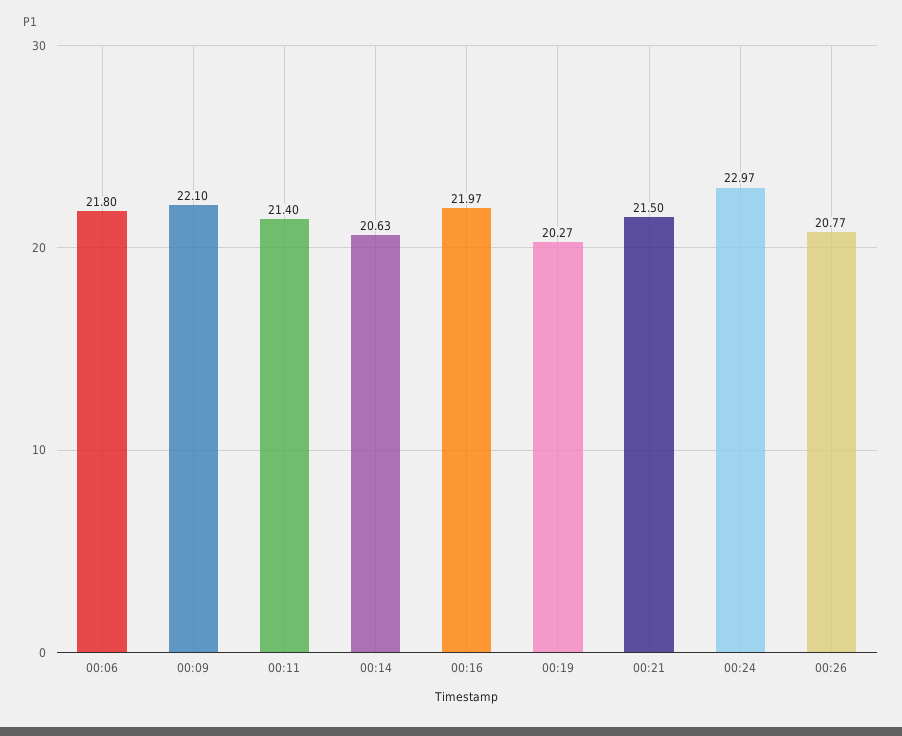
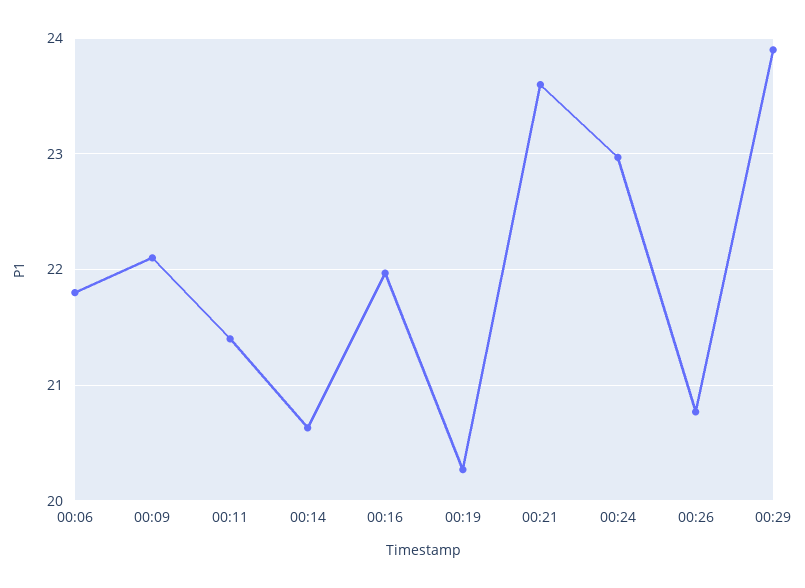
00:21: 21.5 -> 23.6
00:29: none -> 23.9

